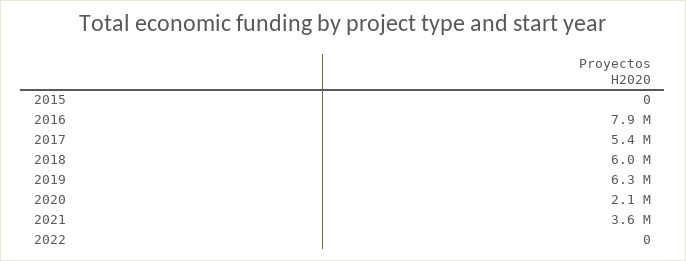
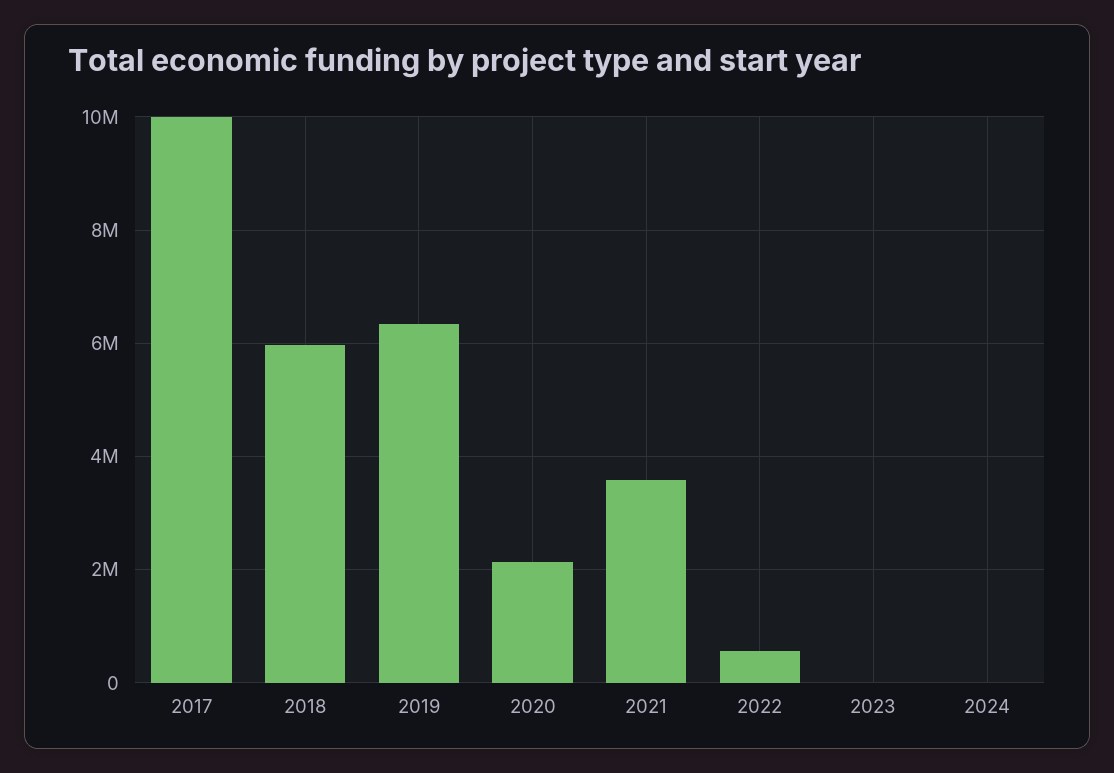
2015: 0 -> none
2016: 7900000 -> none
2017: 5400000 -> 10000000
2022: 0 -> 600000
2023: none -> 0
2024: none -> 0

